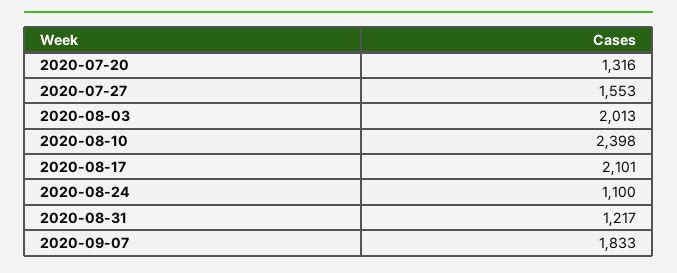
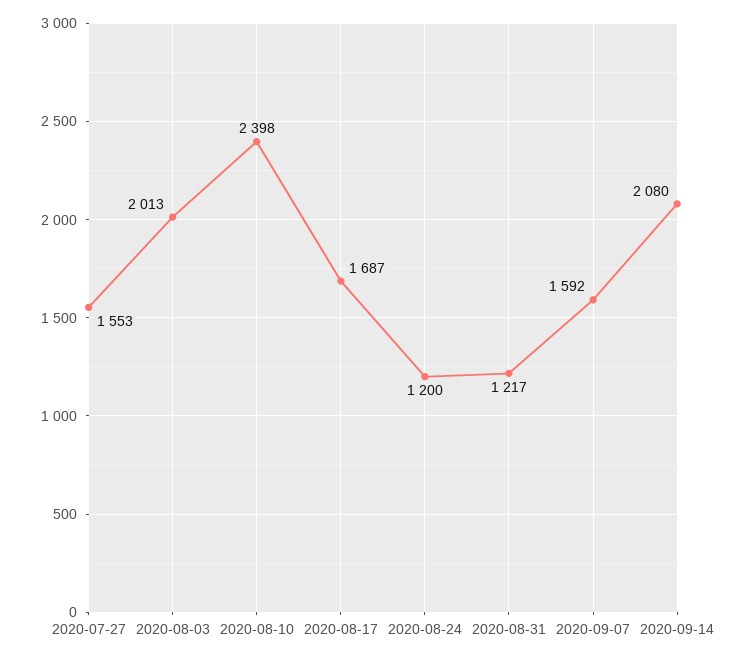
2020-07-20: 1316 -> none
2020-08-17: 2101 -> 1687
2020-08-24: 1100 -> 1200
2020-09-07: 1833 -> 1592
2020-09-14: none -> 2080

